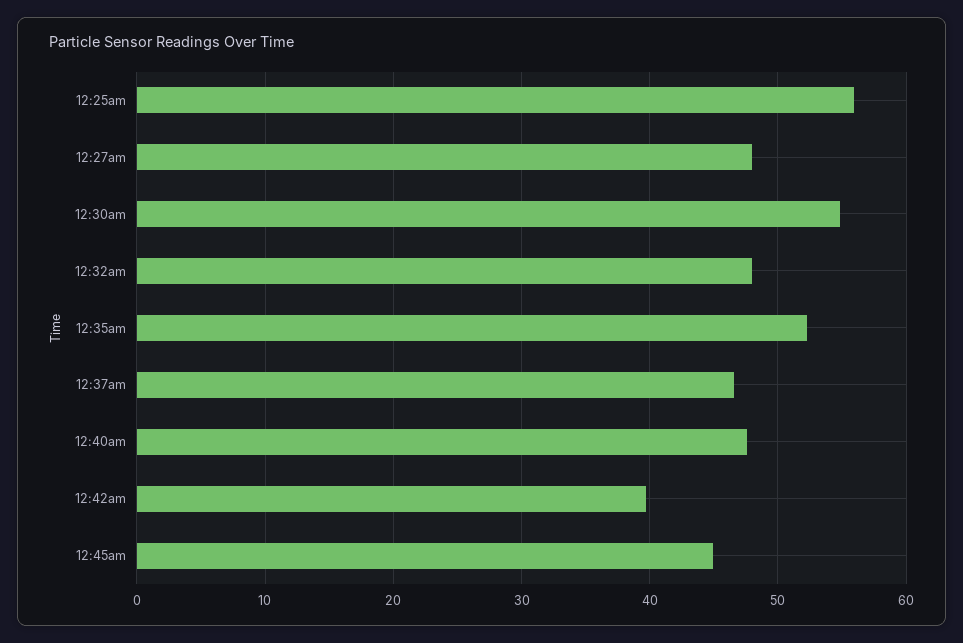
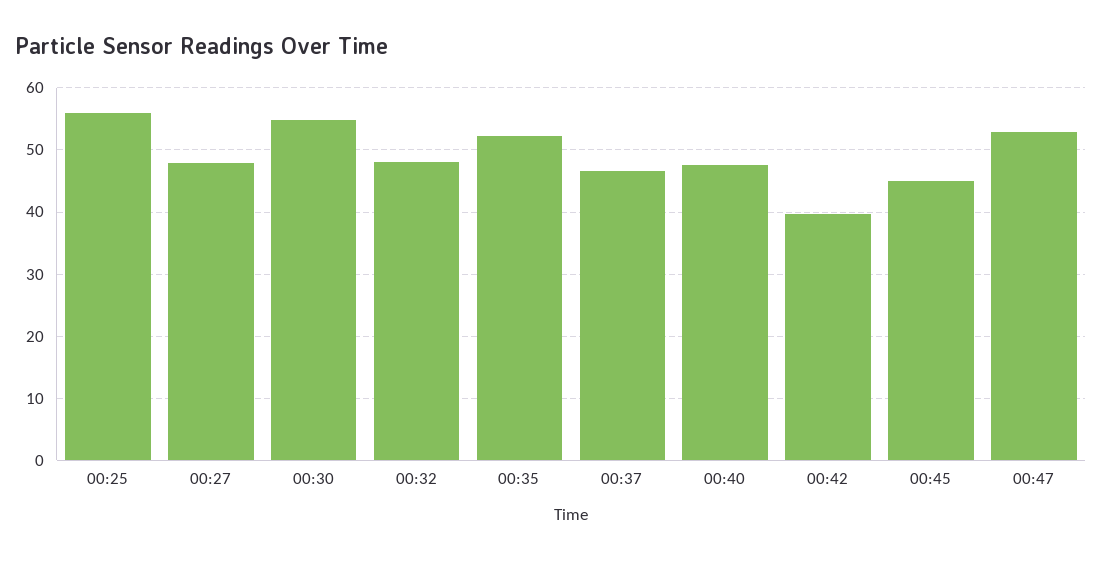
00:47: none -> 53

